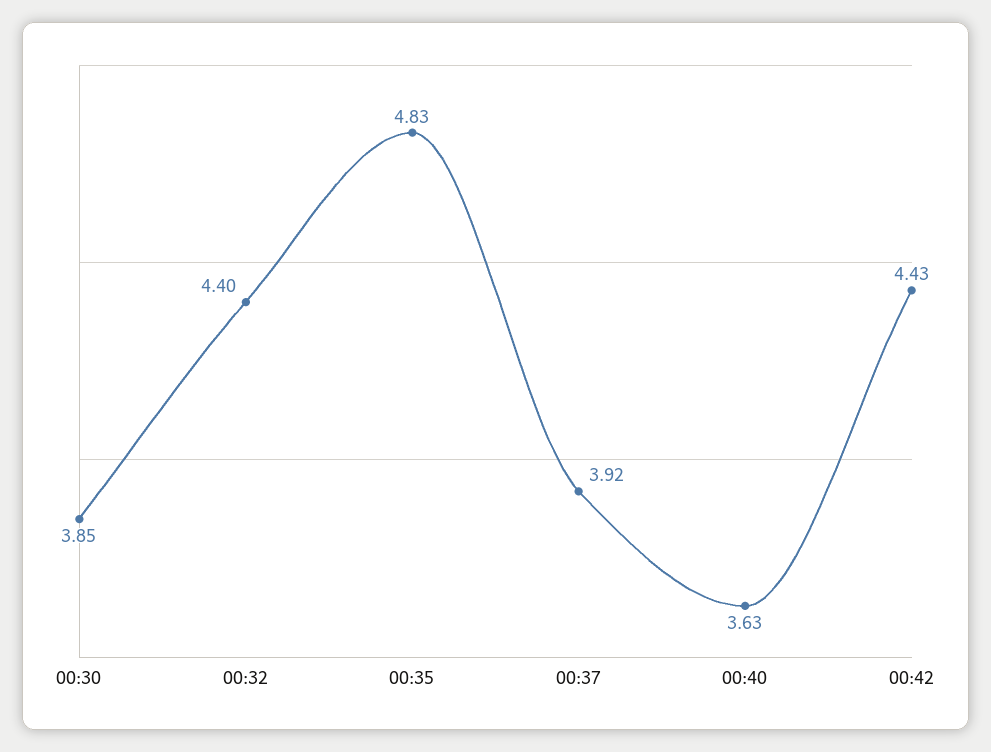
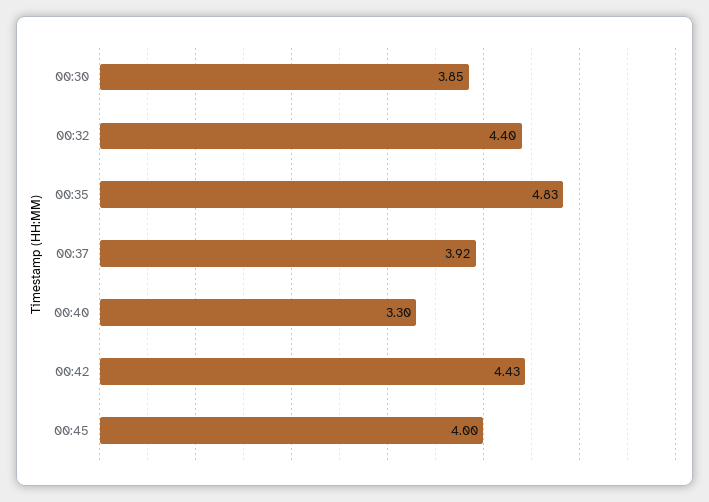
00:40: 3.63 -> 3.3
00:45: none -> 4

